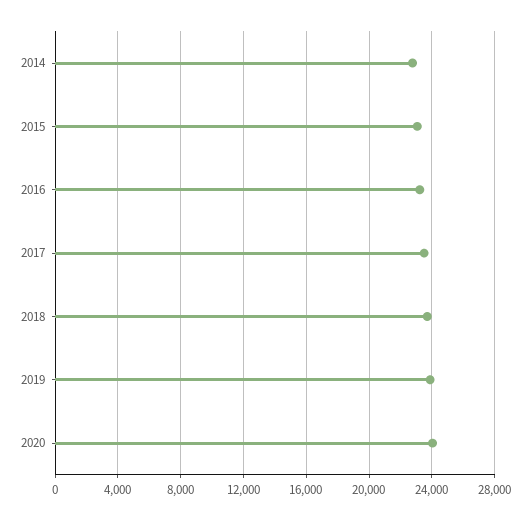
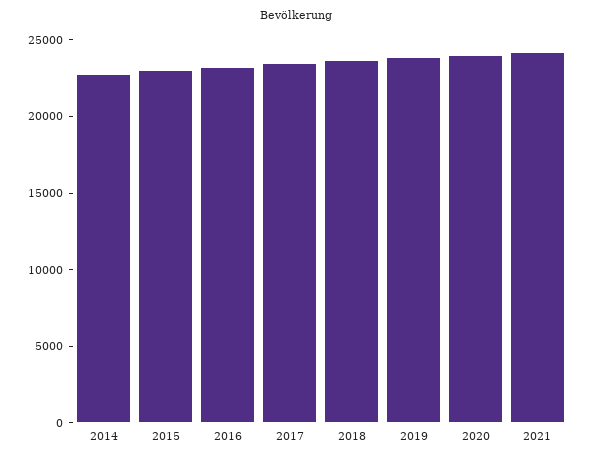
2021: none -> 24000

